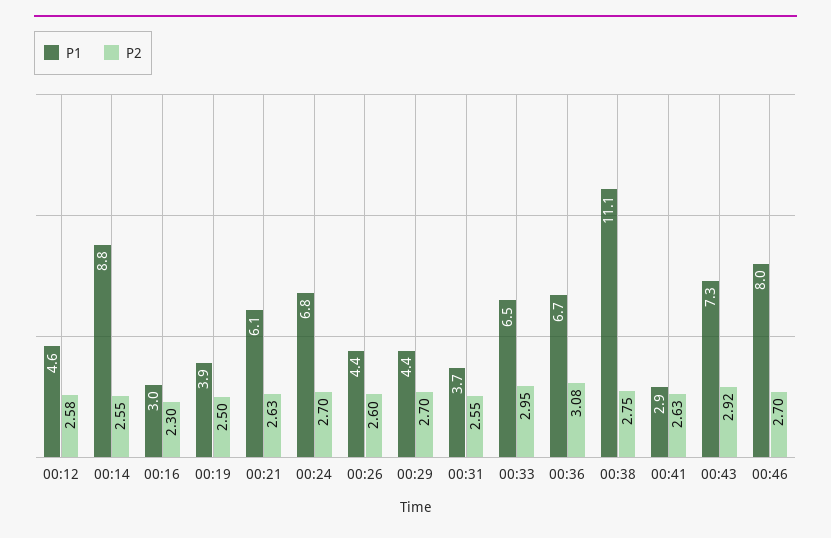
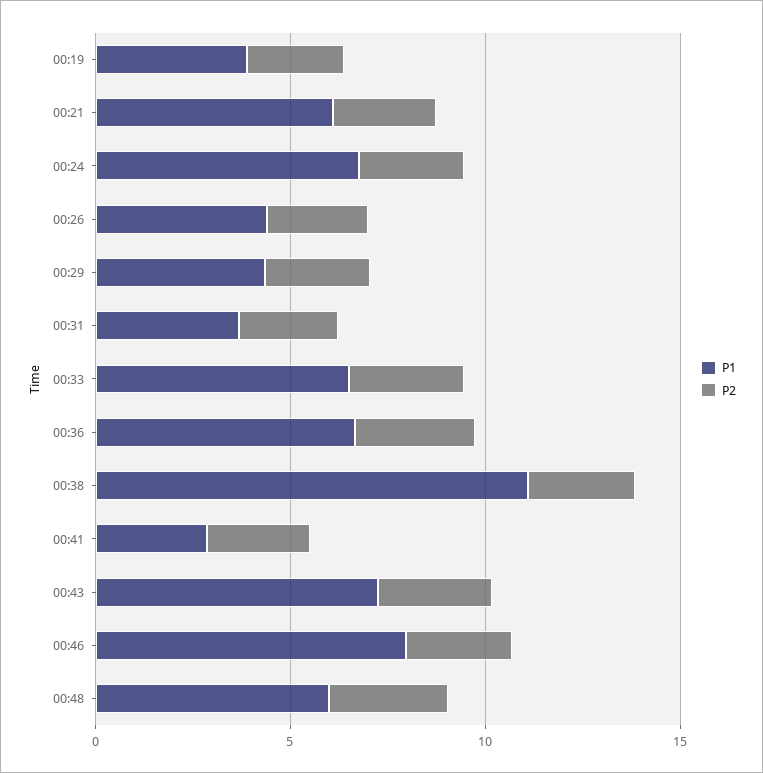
P1, 00:12: 4.6 -> none
P2, 00:12: 2.58 -> none
P1, 00:14: 8.8 -> none
P2, 00:14: 2.55 -> none
P1, 00:16: 3 -> none
P2, 00:16: 2.3 -> none
P1, 00:48: none -> 6
P2, 00:48: none -> 3

